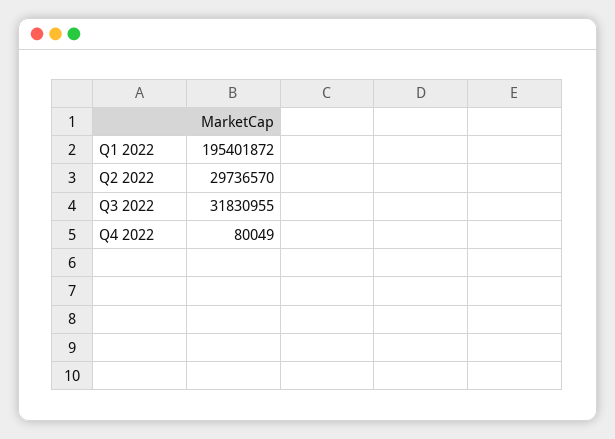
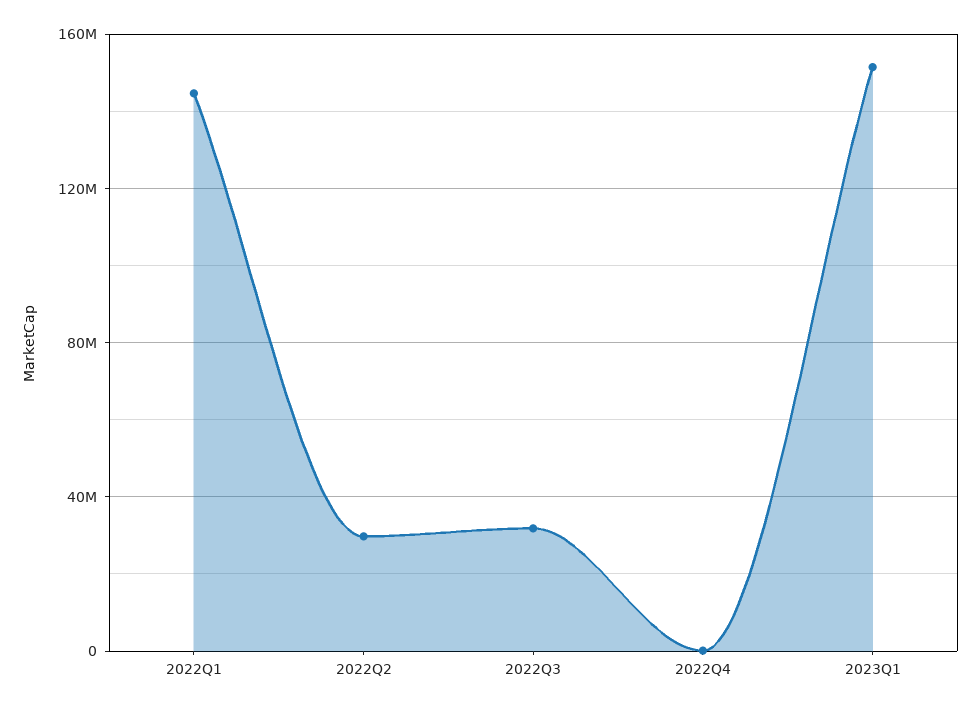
Q1 2022: 195401872 -> 145000000
2023Q1: none -> 150000000

